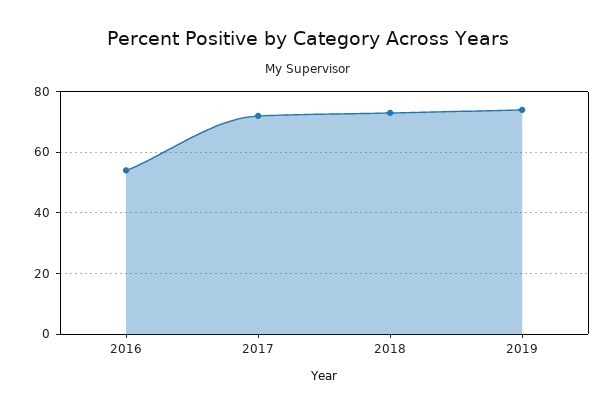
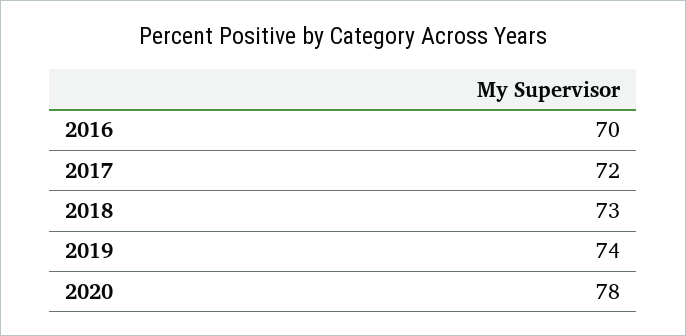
2016: 55 -> 70
2020: none -> 78

